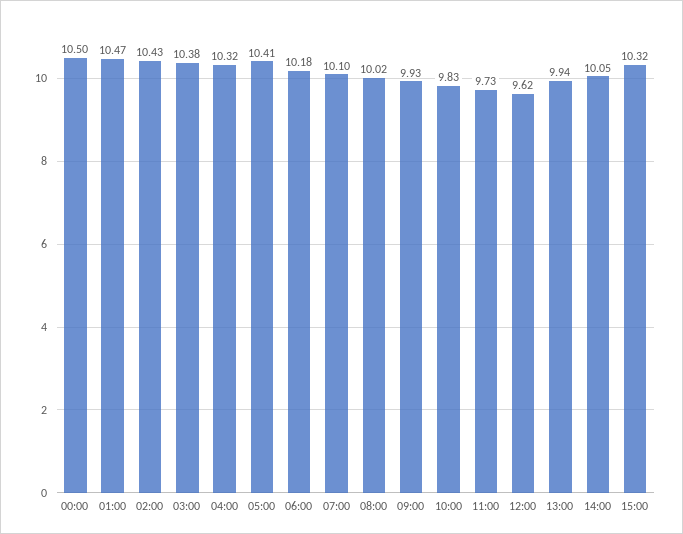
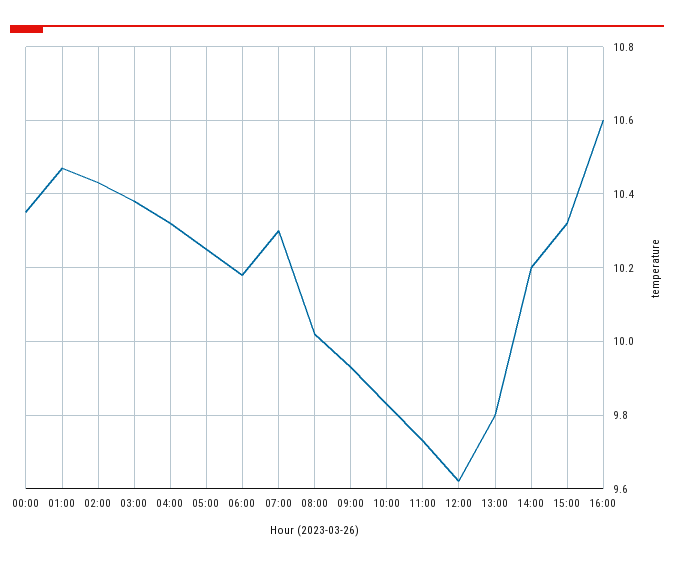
00:00: 10.5 -> 10.35
05:00: 10.41 -> 10.25
07:00: 10.1 -> 10.3
13:00: 9.94 -> 9.8
14:00: 10.05 -> 10.2
16:00: none -> 10.6

